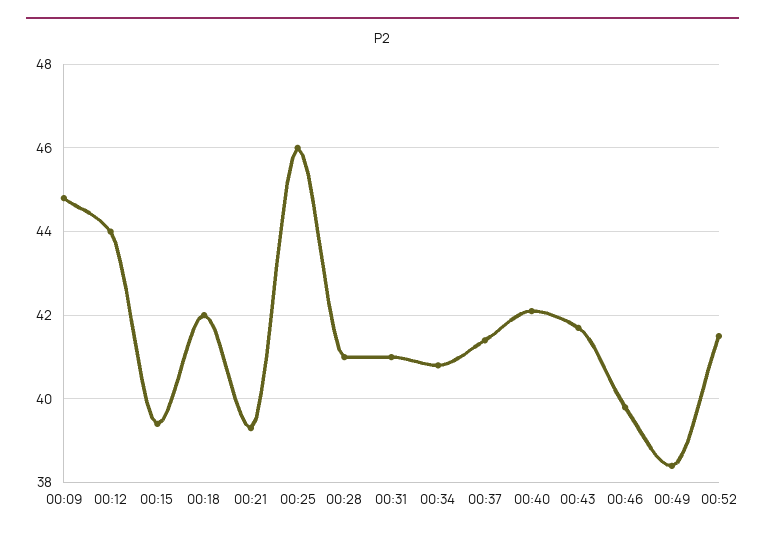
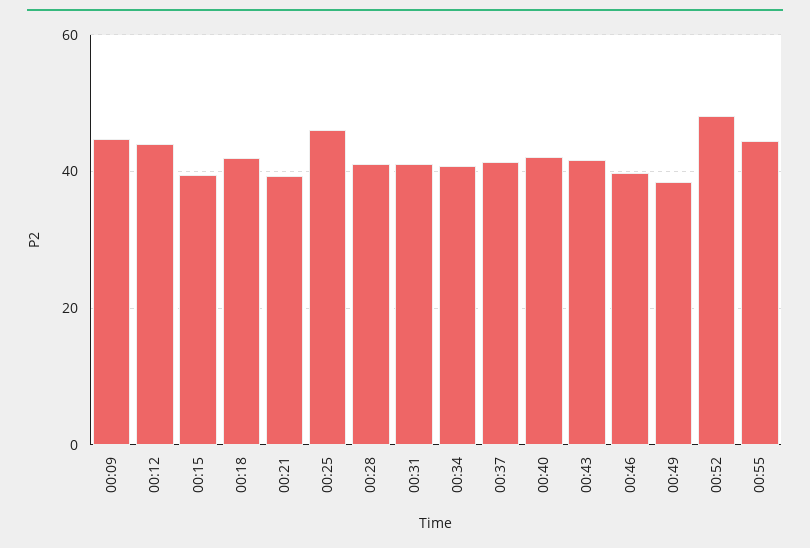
00:52: 41.5 -> 48
00:55: none -> 44

